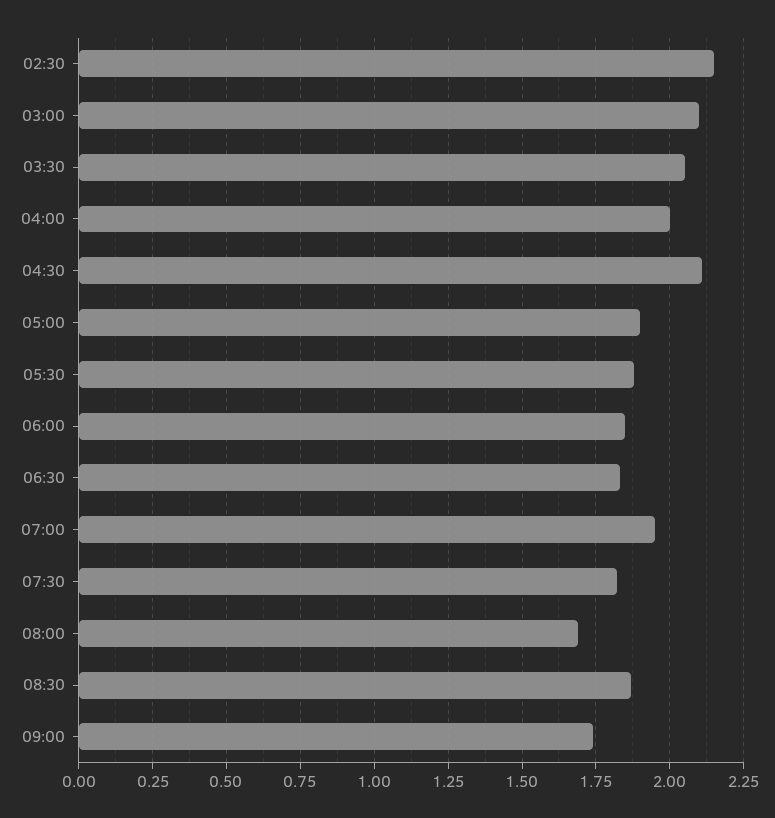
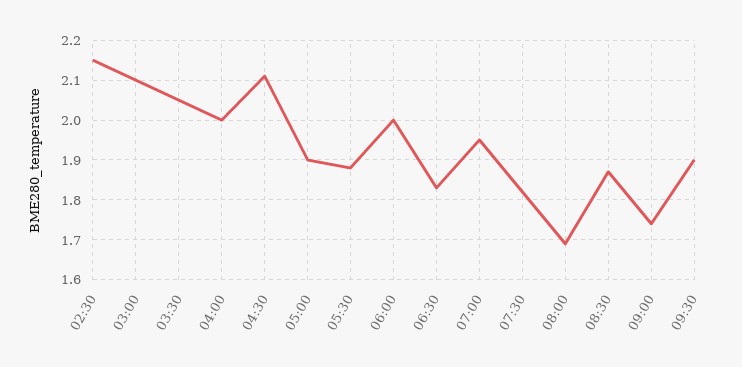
06:00: 1.85 -> 2
09:30: none -> 1.9

